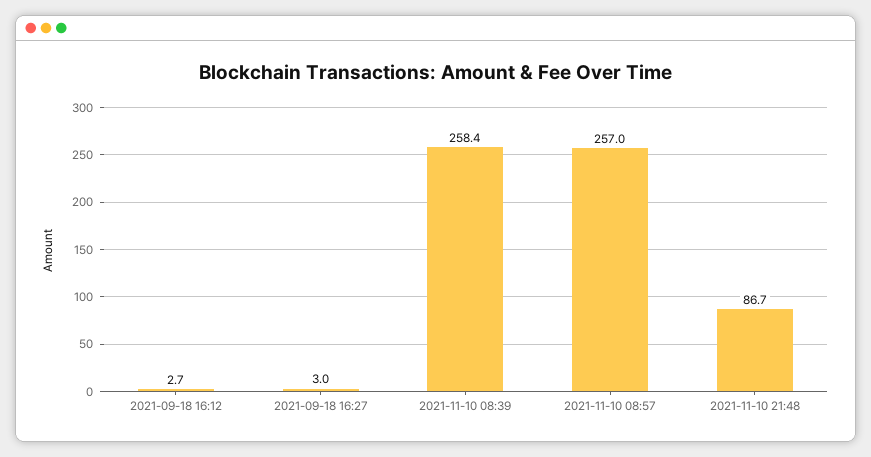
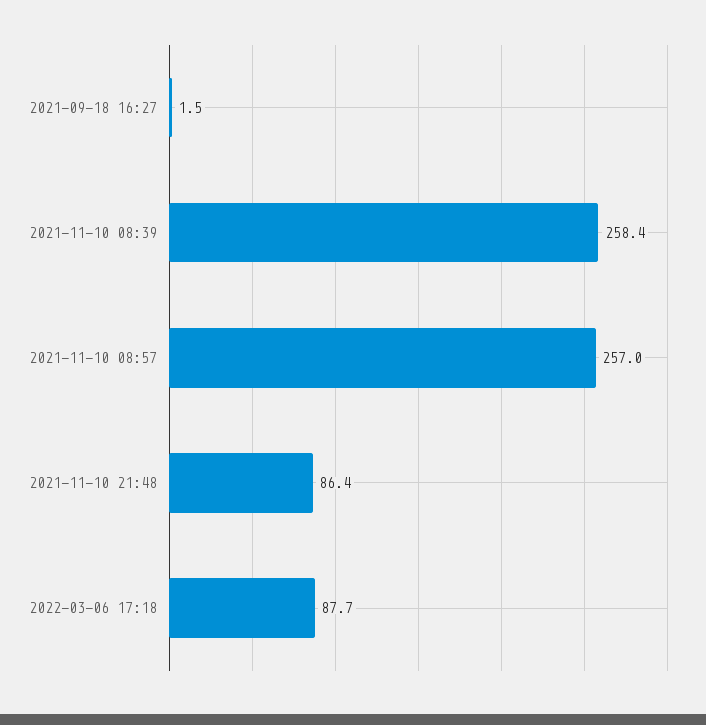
2021-09-18 16:12: 2.7 -> none
2021-09-18 16:27: 3 -> 1.5
2021-11-10 21:48: 86.7 -> 86.4
2022-03-06 17:18: none -> 87.7

